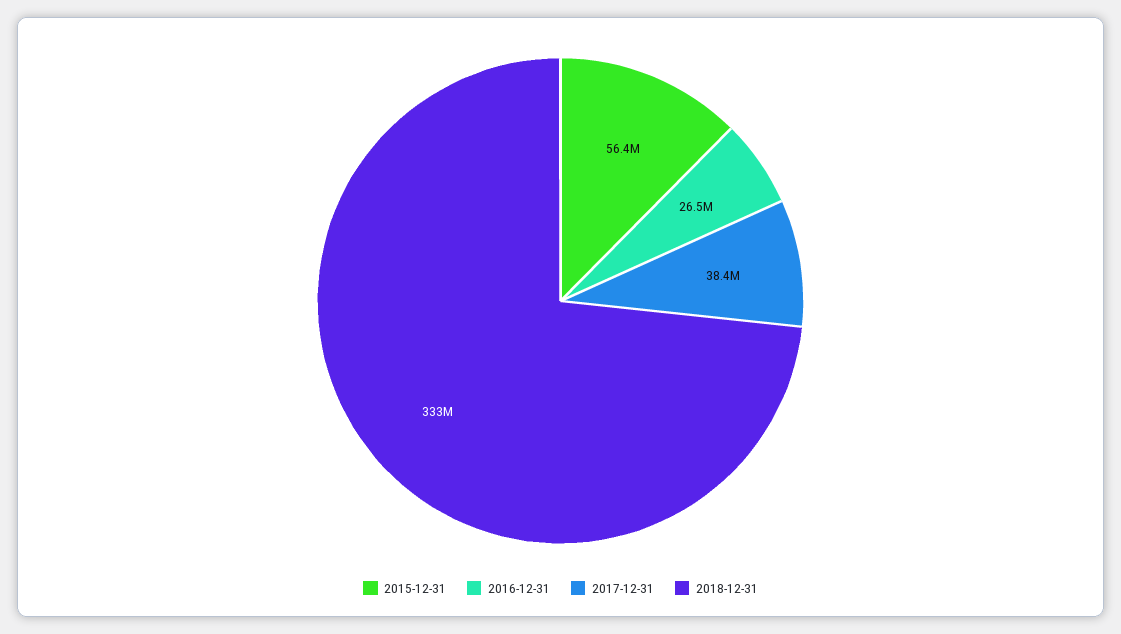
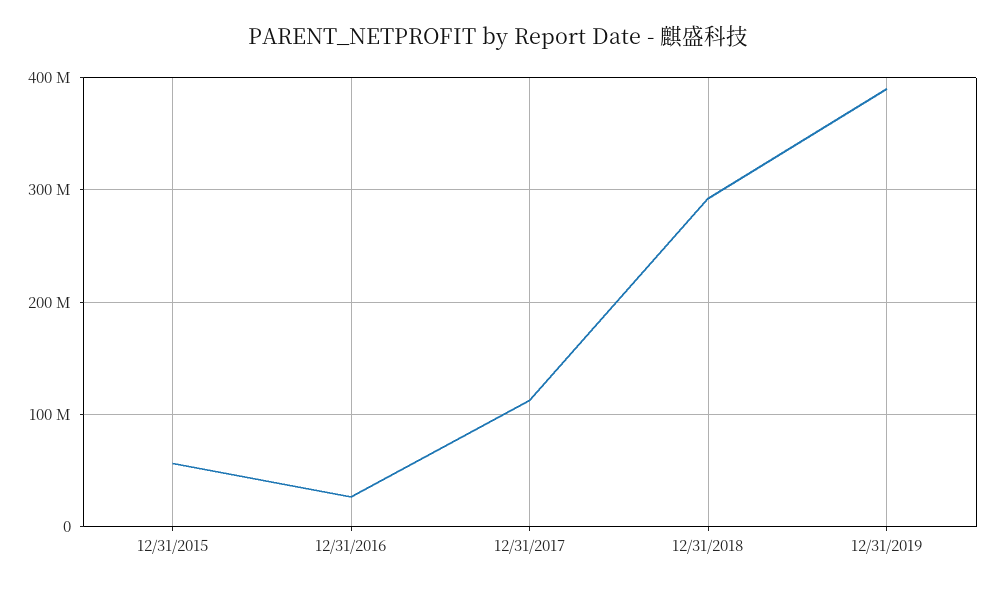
2017-12-31: 38400000 -> 110000000
2018-12-31: 333000000 -> 290000000
12/31/2019: none -> 390000000

